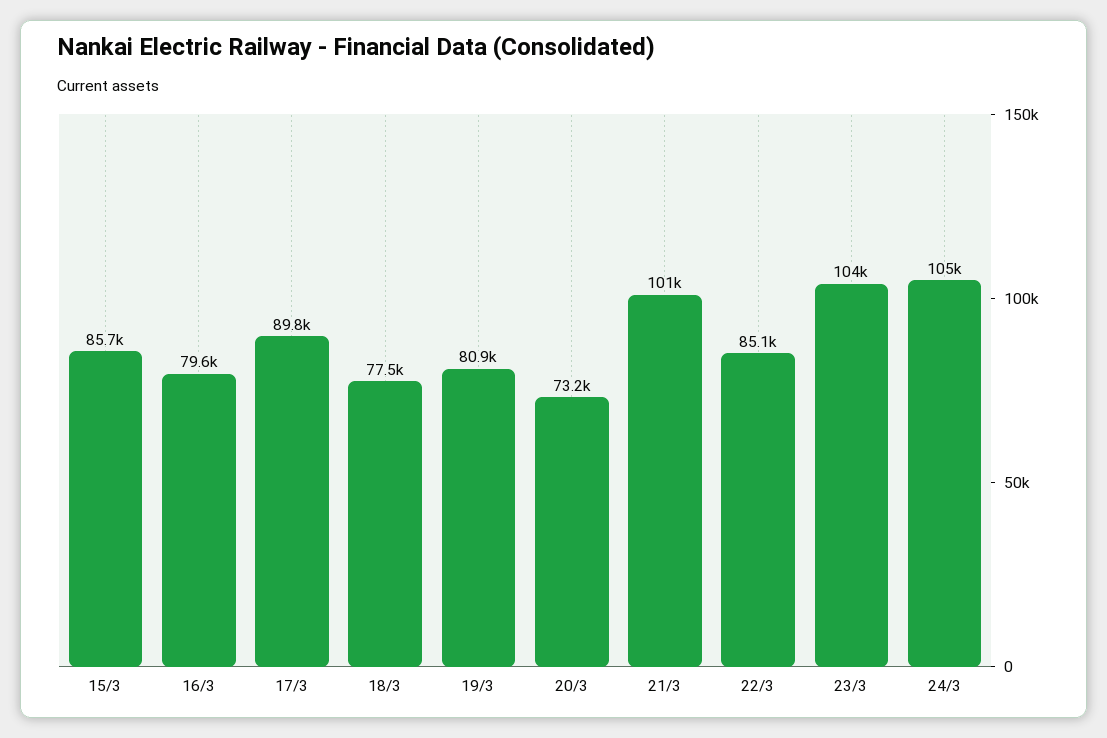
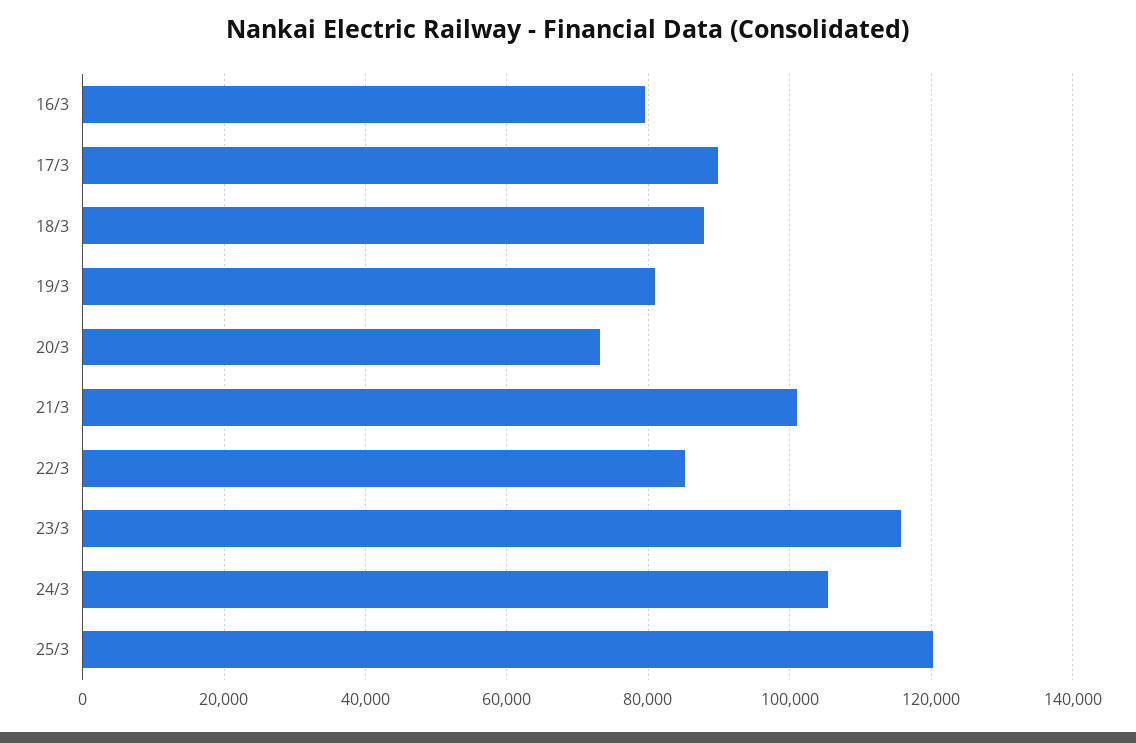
15/3: 85700 -> none
18/3: 77500 -> 88000
23/3: 104000 -> 116000
25/3: none -> 120000

